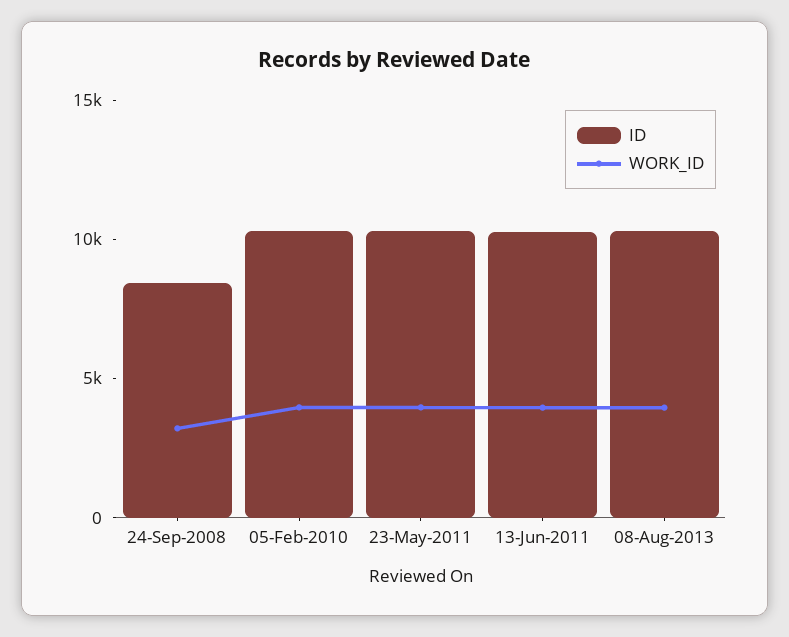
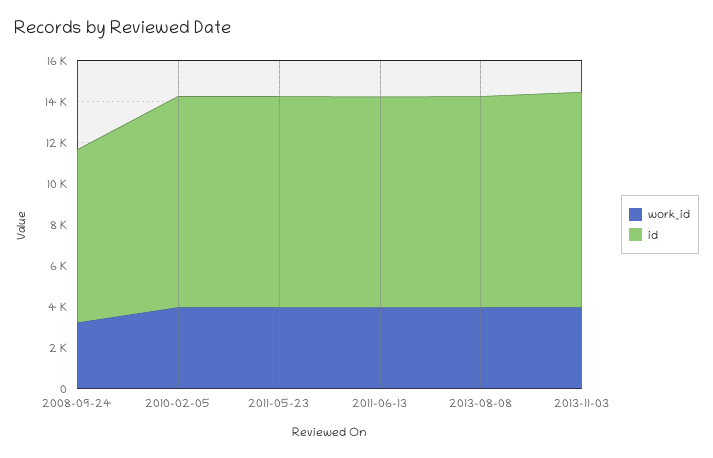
WORK_ID, 2013-11-03: none -> 4000
ID, 2013-11-03: none -> 10500

